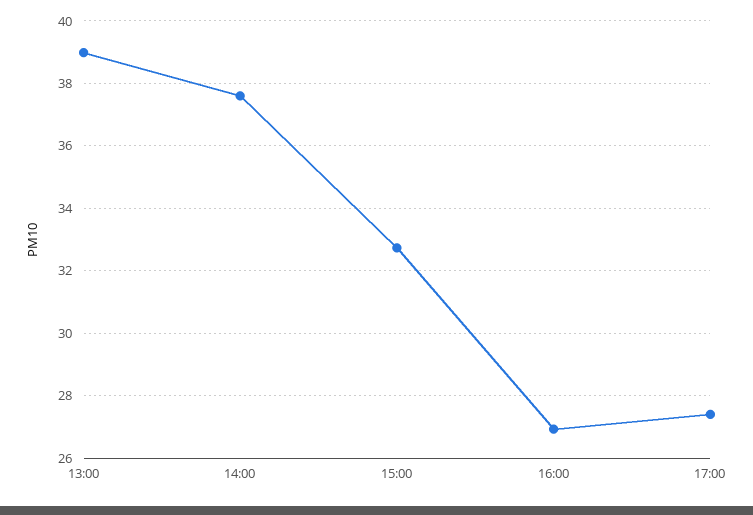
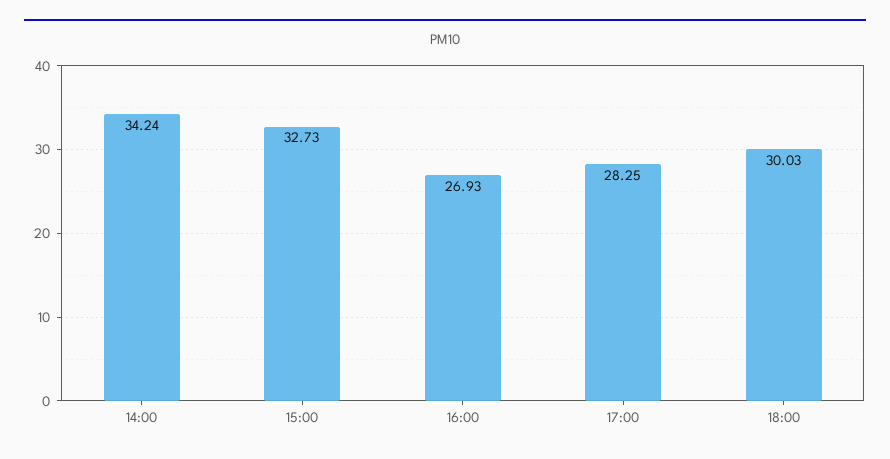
13:00: 39 -> none
14:00: 37.6 -> 34.24
17:00: 27.4 -> 28.25
18:00: none -> 30.03

